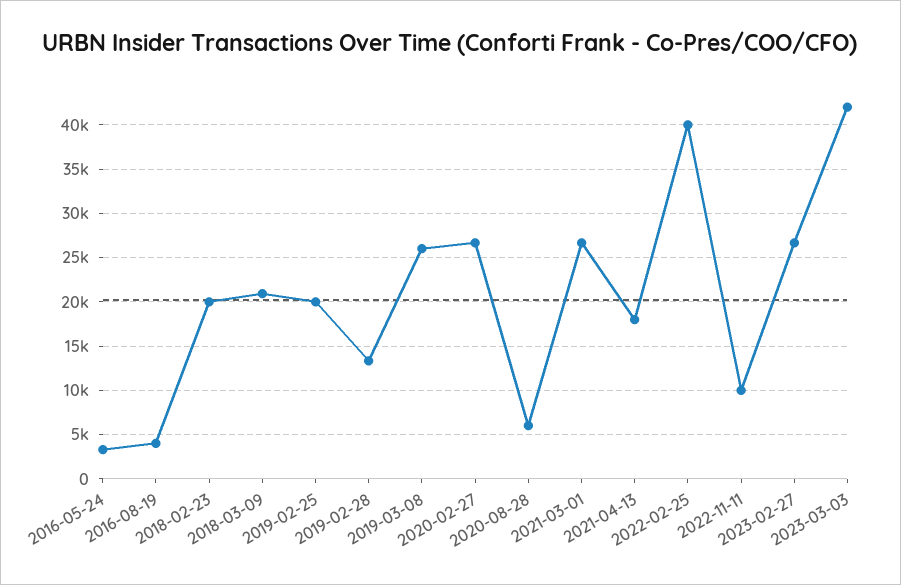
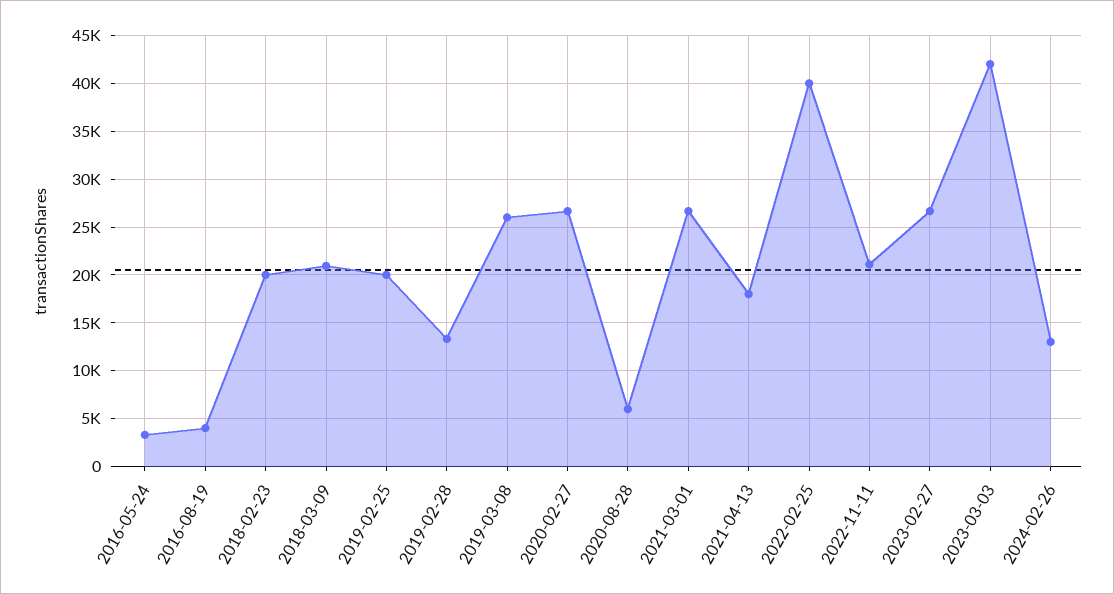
2022-11-11: 10000 -> 21000
2024-02-26: none -> 13000

